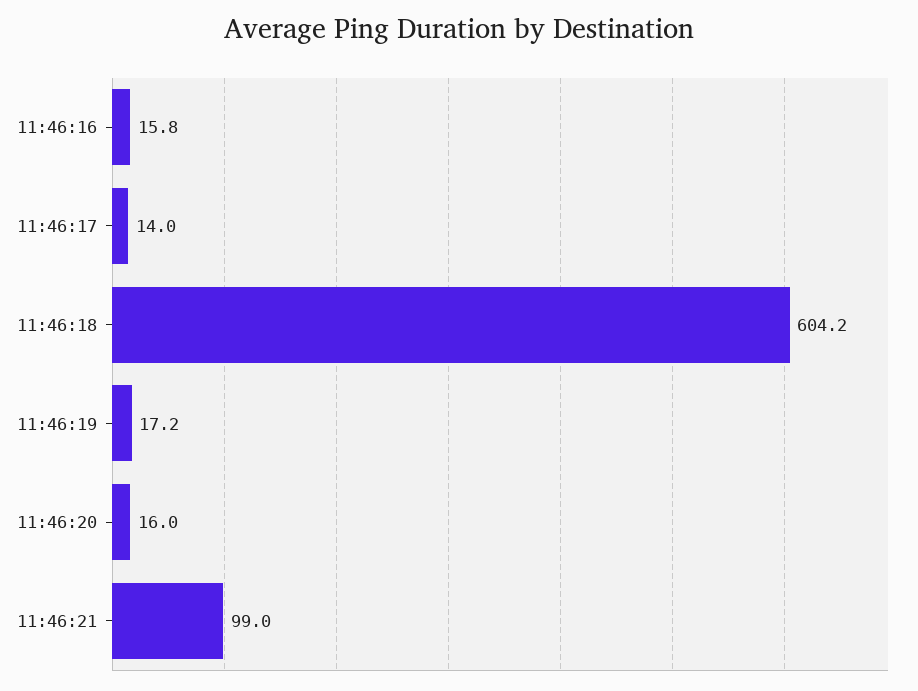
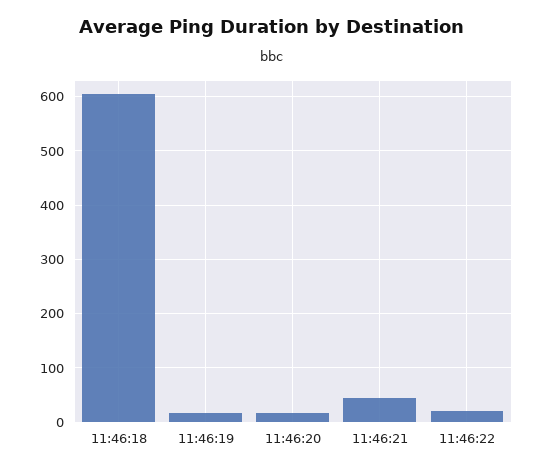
11:46:16: 15.8 -> none
11:46:17: 14 -> none
11:46:21: 99 -> 40
11:46:22: none -> 20

